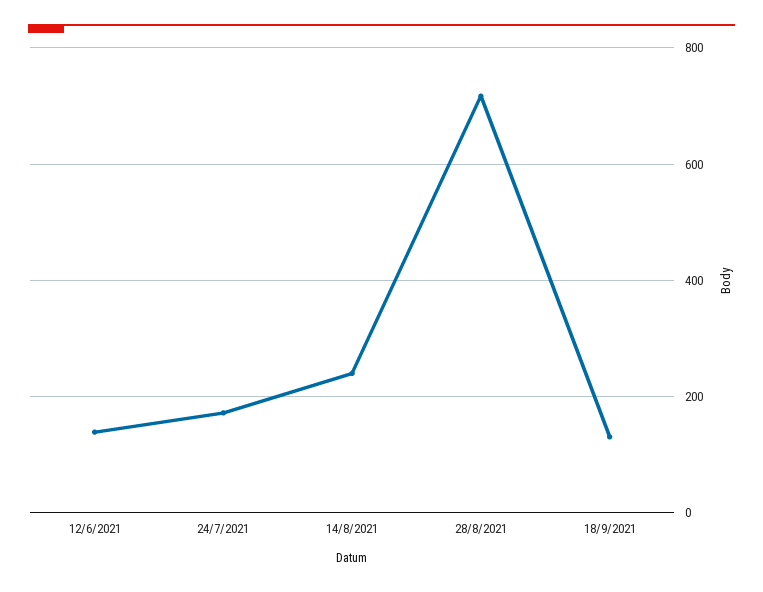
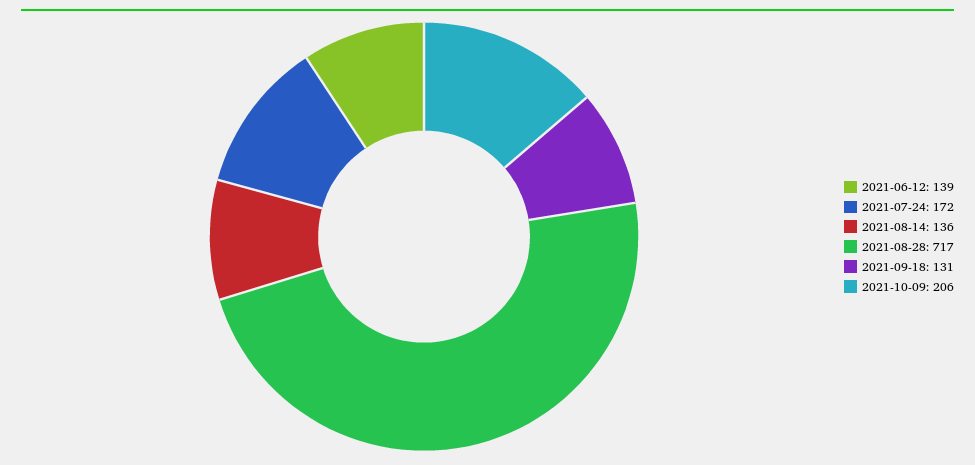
14/8/2021: 240 -> 136
2021-10-09: none -> 206

